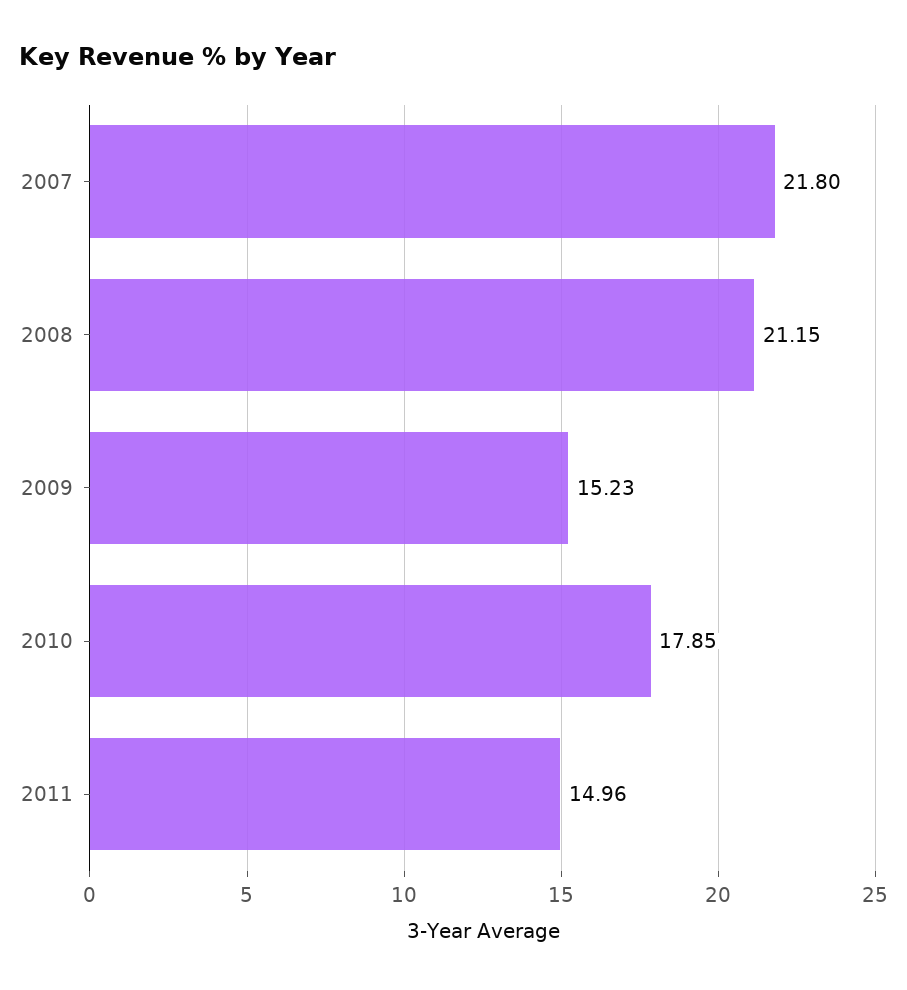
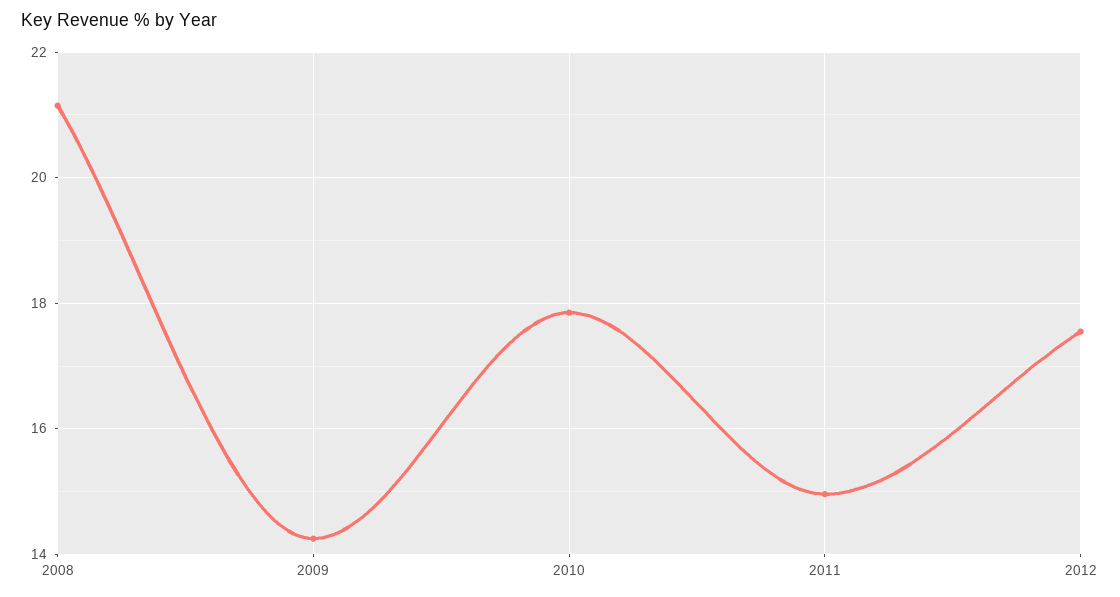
2007: 21.8 -> none
2009: 15.23 -> 14.2
2012: none -> 17.6

